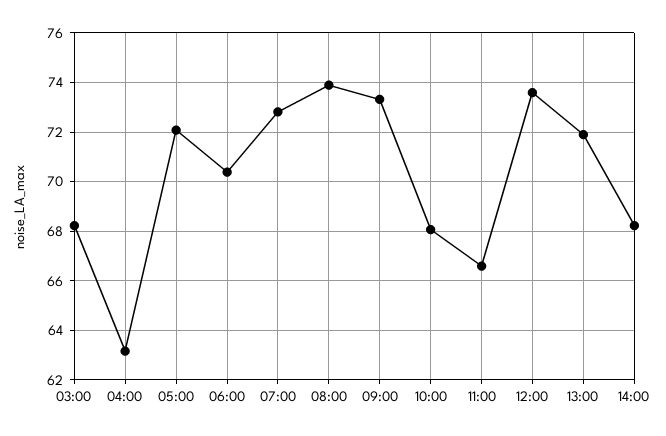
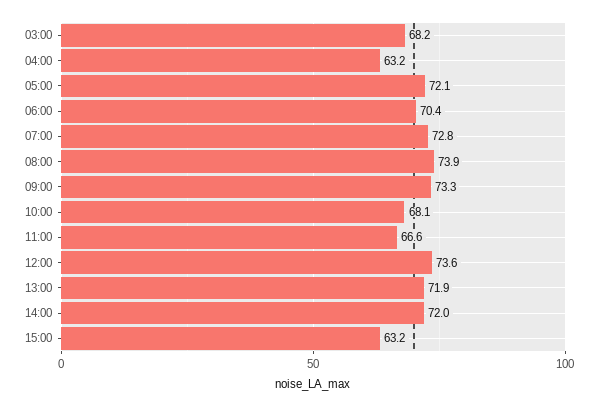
14:00: 68.25 -> 72
15:00: none -> 63.2

